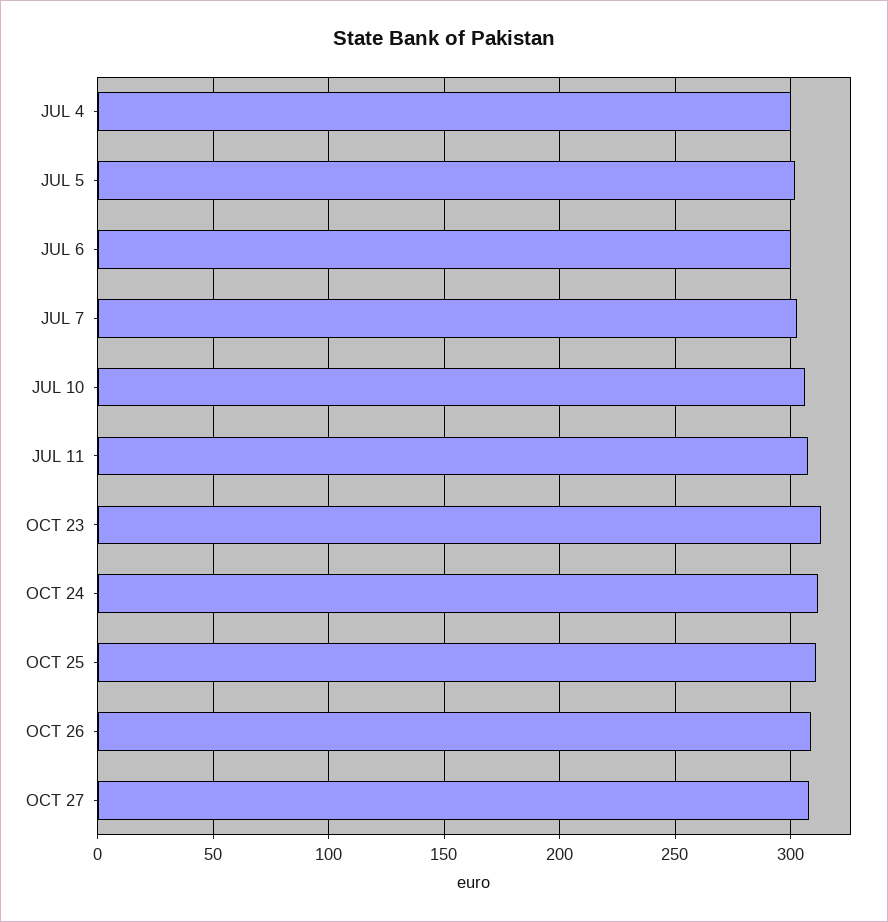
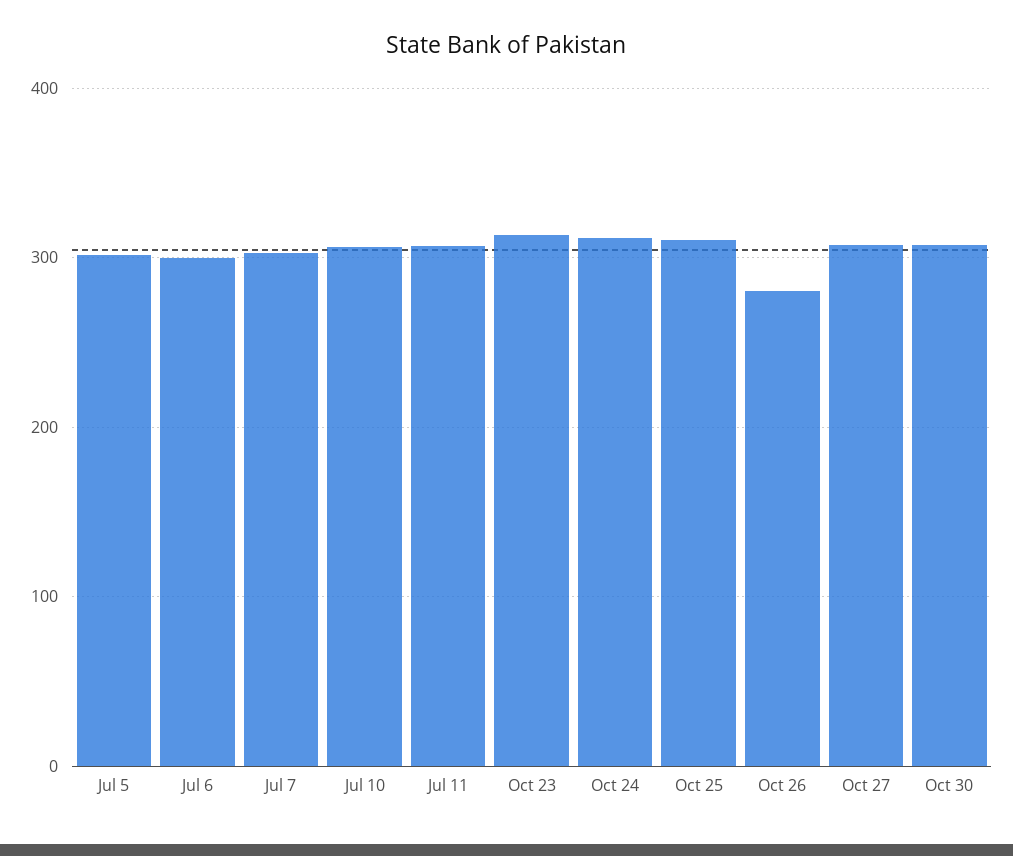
JUL 4: 300 -> none
OCT 26: 310 -> 280
Oct 30: none -> 310

